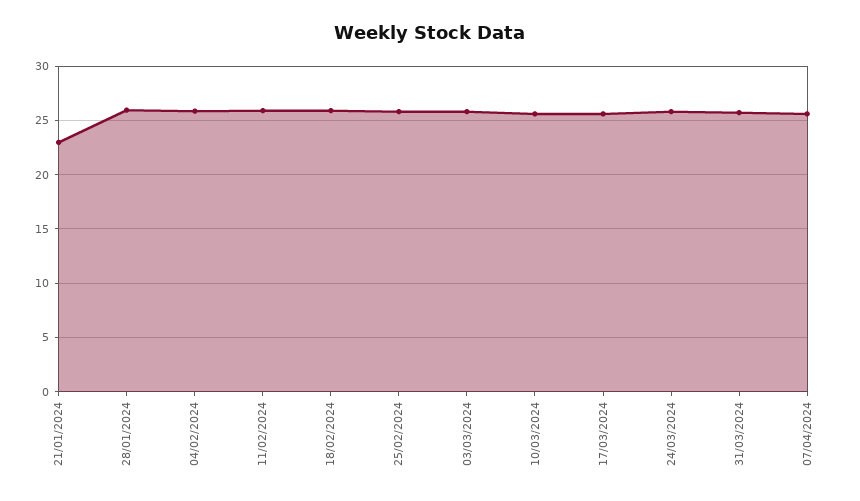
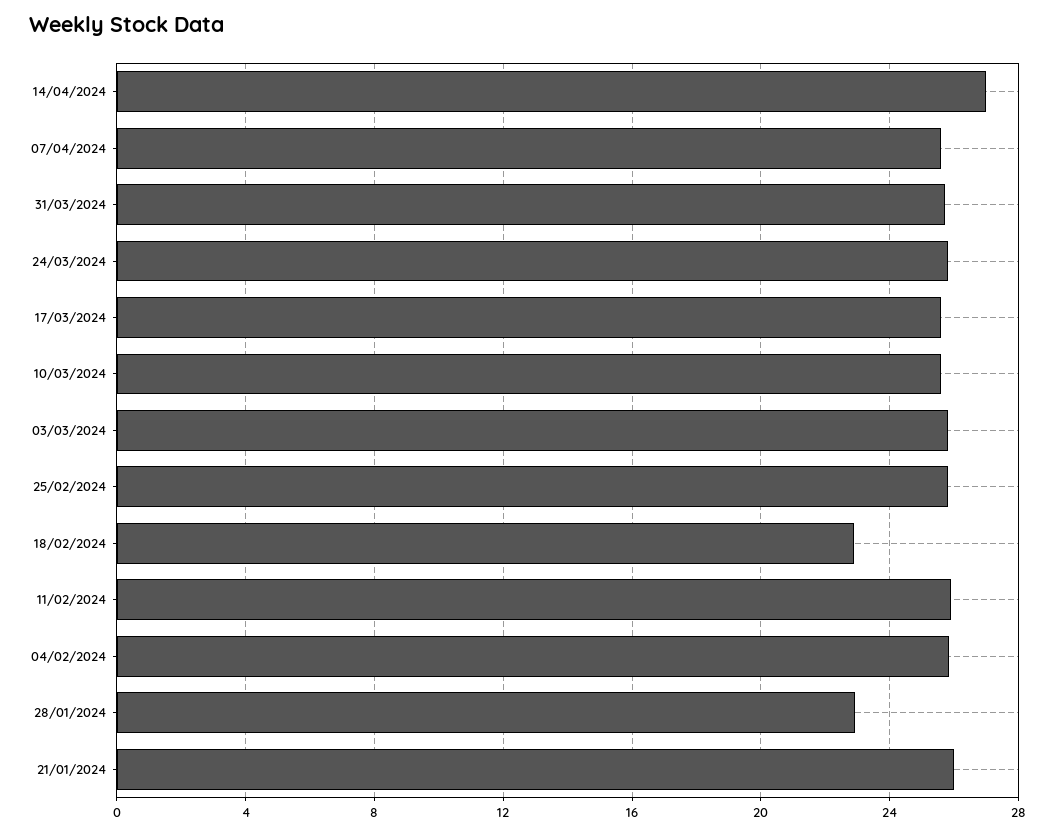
21/01/2024: 23 -> 26
28/01/2024: 26 -> 23
18/02/2024: 26 -> 23
14/04/2024: none -> 27

